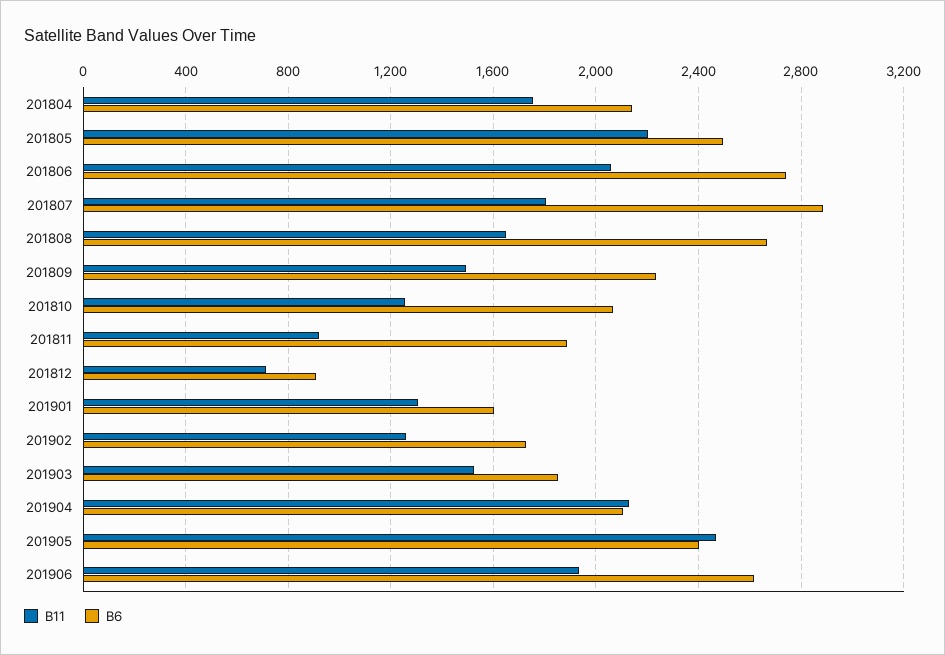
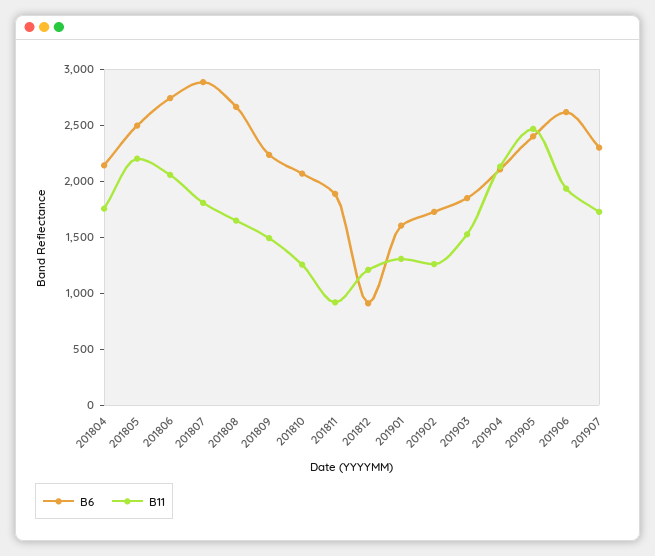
B11, 201812: 700 -> 1200
B6, 201907: none -> 2300
B11, 201907: none -> 1700

